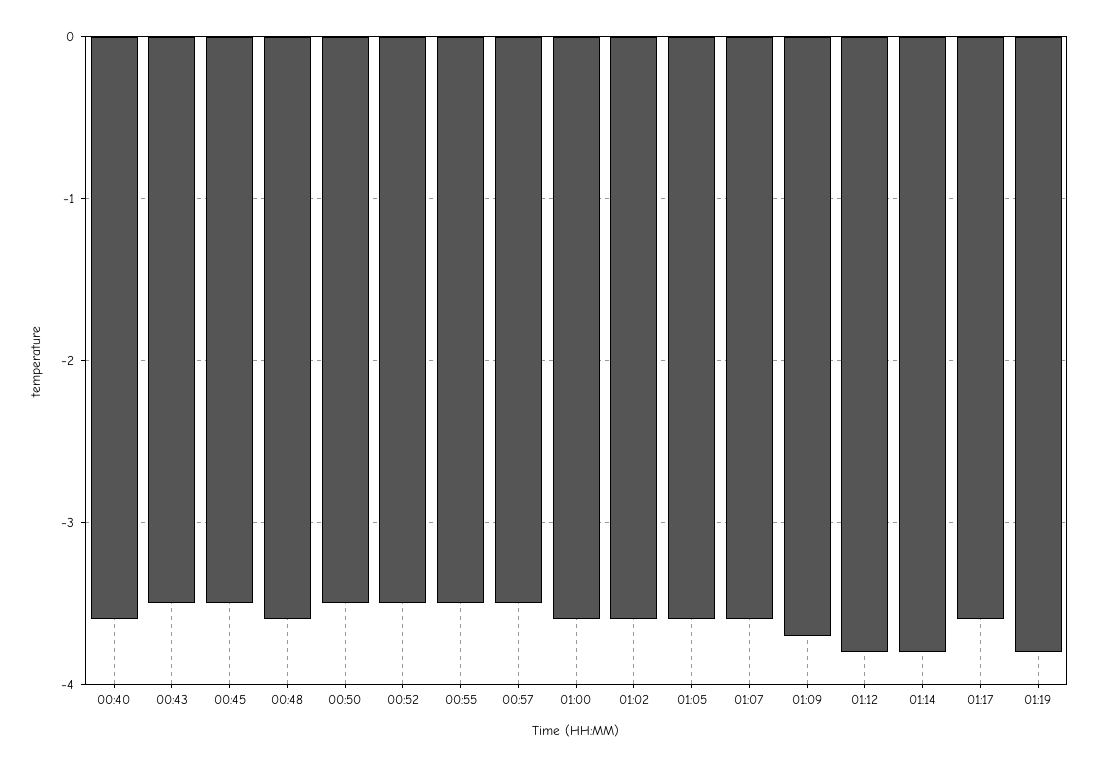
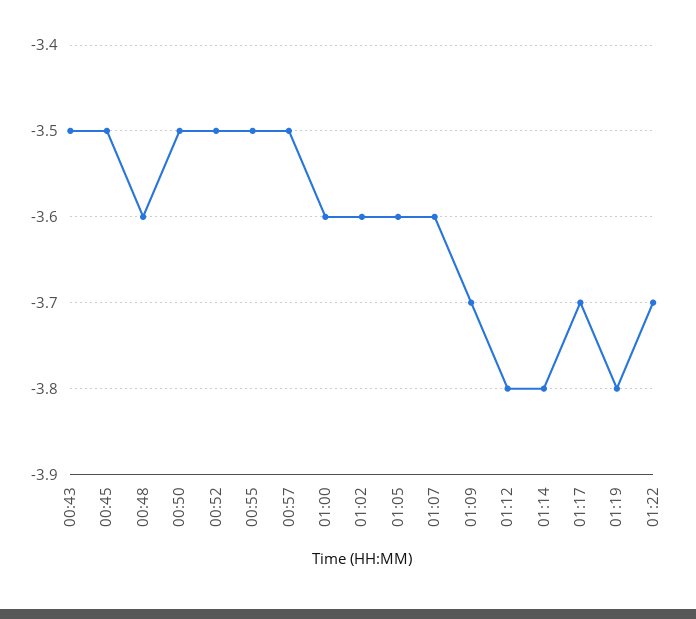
00:40: -3.6 -> none
01:17: -3.6 -> -3.7
01:22: none -> -3.7

